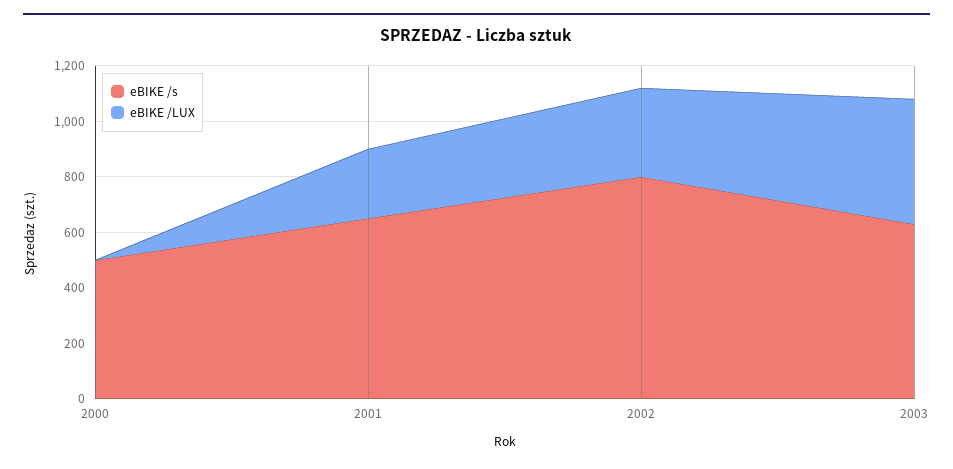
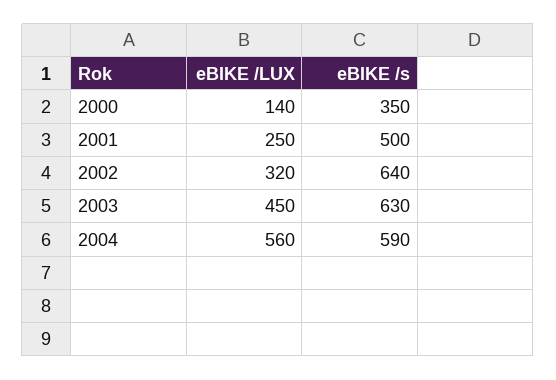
eBIKE /s, 2000: 500 -> 350
eBIKE /LUX, 2000: 0 -> 140
eBIKE /s, 2001: 650 -> 500
eBIKE /s, 2002: 800 -> 640
eBIKE /LUX, 2004: none -> 560
eBIKE /s, 2004: none -> 590

